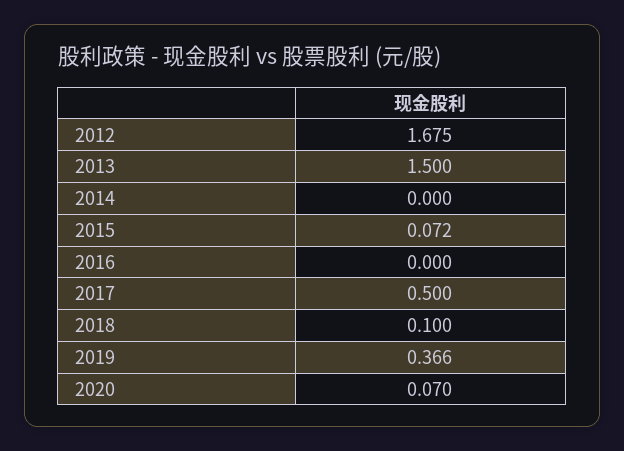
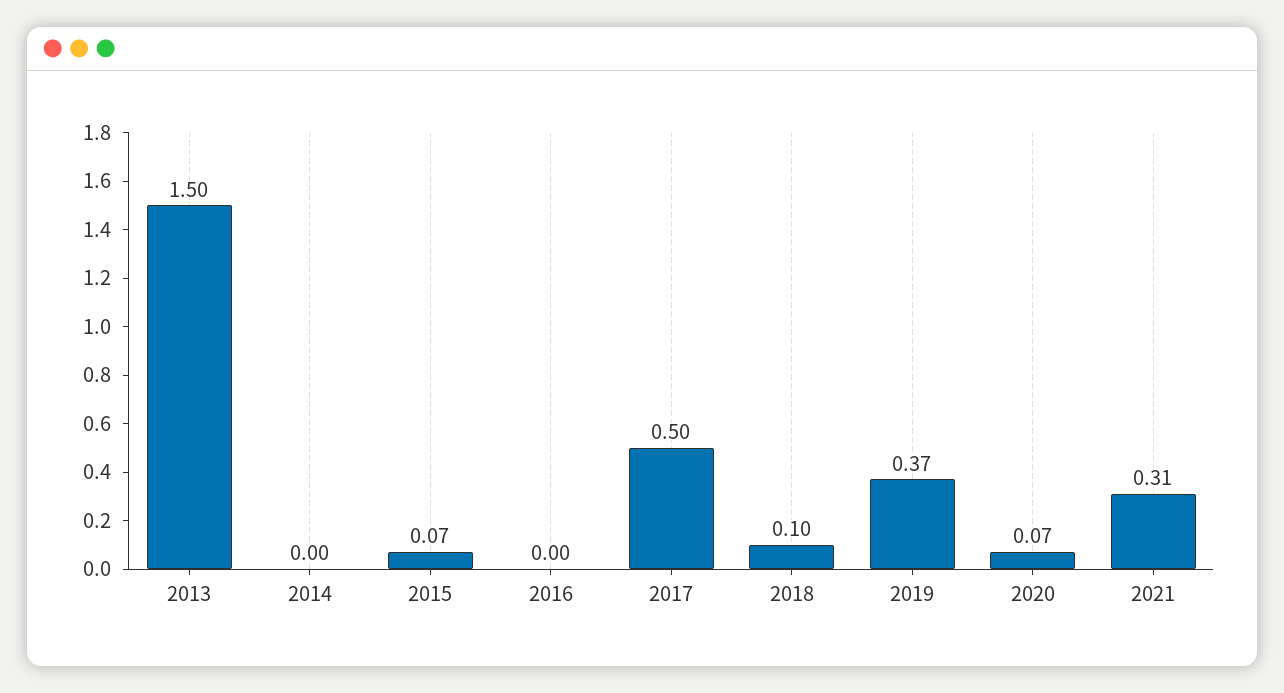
2012: 1.675 -> none
2021: none -> 0.31

